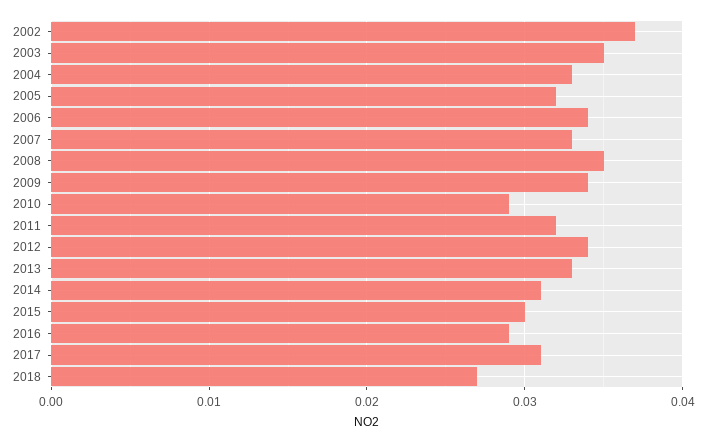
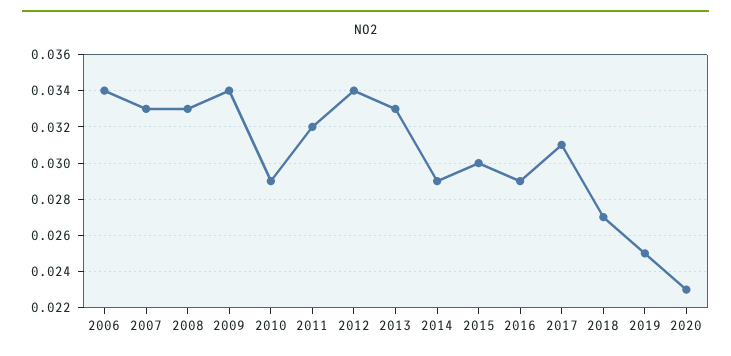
2002: 0.037 -> none
2003: 0.035 -> none
2004: 0.033 -> none
2005: 0.032 -> none
2008: 0.035 -> 0.033
2014: 0.031 -> 0.029
2019: none -> 0.025
2020: none -> 0.023

